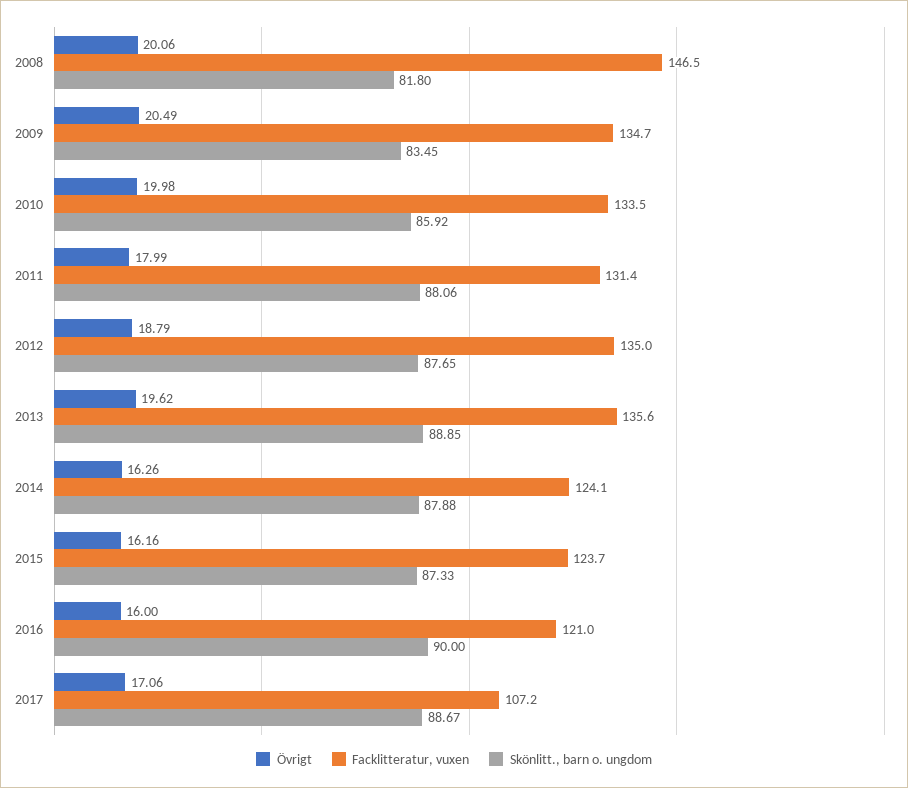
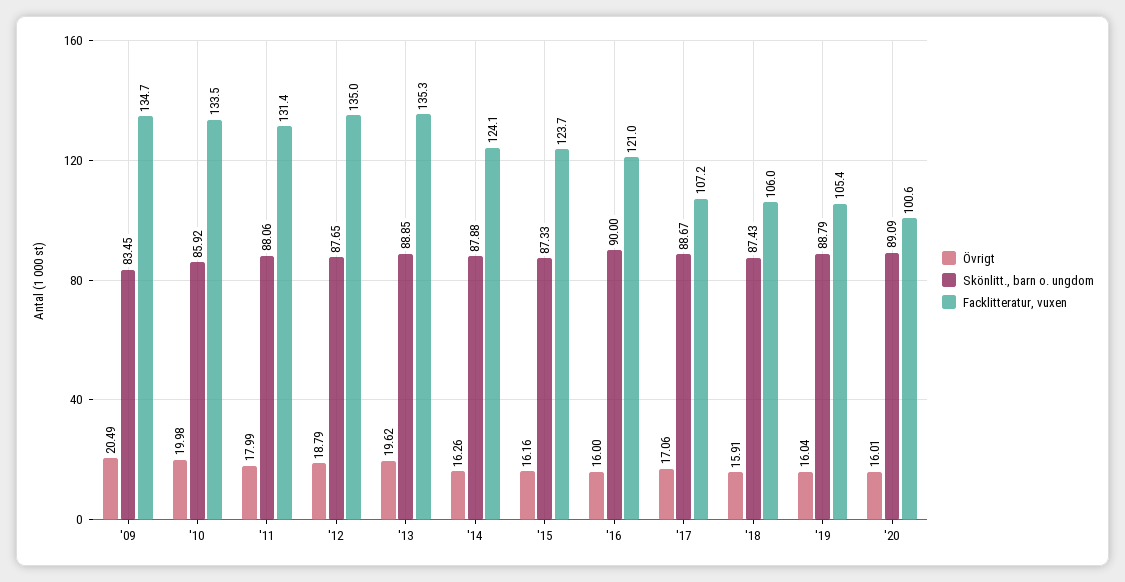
Övrigt, 2008: 20.06 -> none
Facklitteratur, vuxen, 2008: 146.5 -> none
Skönlitt., barn o. ungdom, 2008: 81.8 -> none
Facklitteratur, vuxen, 2013: 135.6 -> 135.3
Övrigt, '18: none -> 15.91
Skönlitt., barn o. ungdom, '18: none -> 87.43
Facklitteratur, vuxen, '18: none -> 106
Övrigt, '19: none -> 16.04
Skönlitt., barn o. ungdom, '19: none -> 88.79
Facklitteratur, vuxen, '19: none -> 105.4
Övrigt, '20: none -> 16.01
Skönlitt., barn o. ungdom, '20: none -> 89.09
Facklitteratur, vuxen, '20: none -> 100.6

